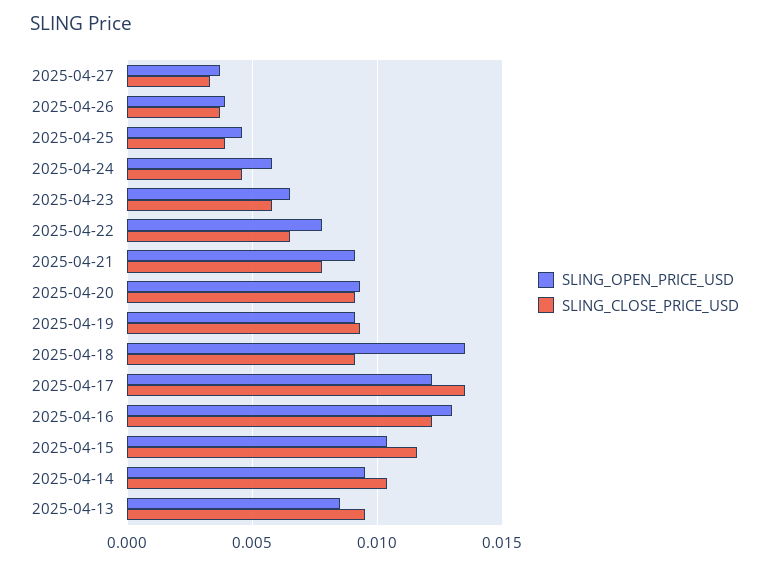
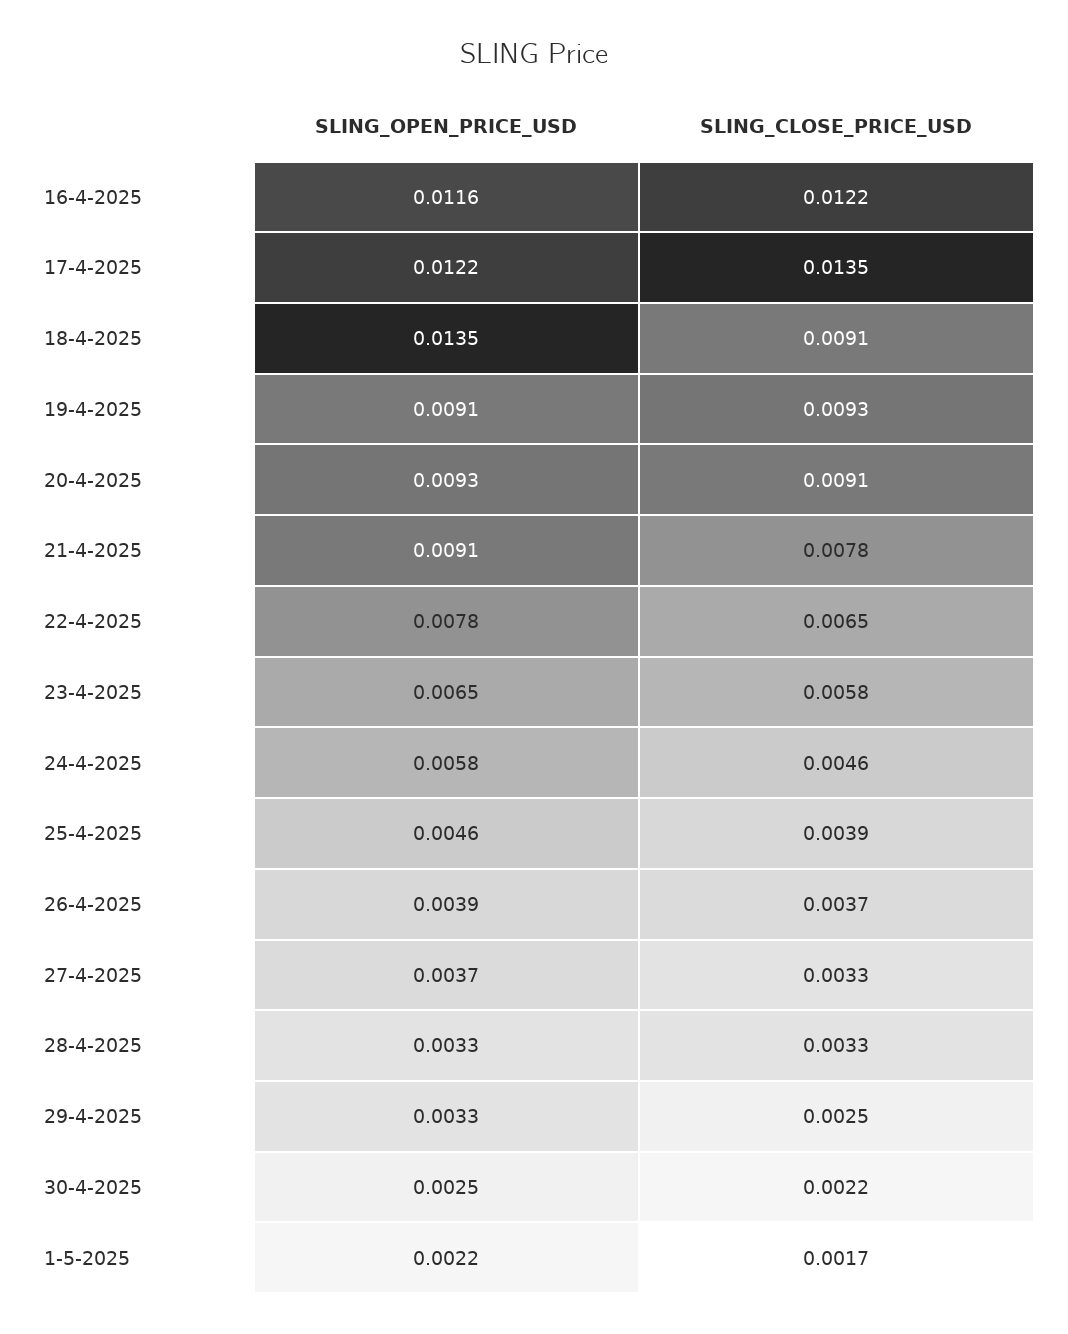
SLING_OPEN_PRICE_USD, 2025-04-16: 0.013 -> 0.0116
SLING_OPEN_PRICE_USD, 2025-04-15: 0.0105 -> none
SLING_CLOSE_PRICE_USD, 2025-04-15: 0.0115 -> none
SLING_OPEN_PRICE_USD, 2025-04-14: 0.0095 -> none
SLING_CLOSE_PRICE_USD, 2025-04-14: 0.0105 -> none
SLING_OPEN_PRICE_USD, 2025-04-13: 0.0085 -> none
SLING_CLOSE_PRICE_USD, 2025-04-13: 0.0095 -> none
SLING_OPEN_PRICE_USD, 28-4-2025: none -> 0.0033
SLING_CLOSE_PRICE_USD, 28-4-2025: none -> 0.0033
SLING_OPEN_PRICE_USD, 29-4-2025: none -> 0.0033
SLING_CLOSE_PRICE_USD, 29-4-2025: none -> 0.0025
SLING_OPEN_PRICE_USD, 30-4-2025: none -> 0.0025
SLING_CLOSE_PRICE_USD, 30-4-2025: none -> 0.0022
SLING_OPEN_PRICE_USD, 1-5-2025: none -> 0.0022
SLING_CLOSE_PRICE_USD, 1-5-2025: none -> 0.0017

